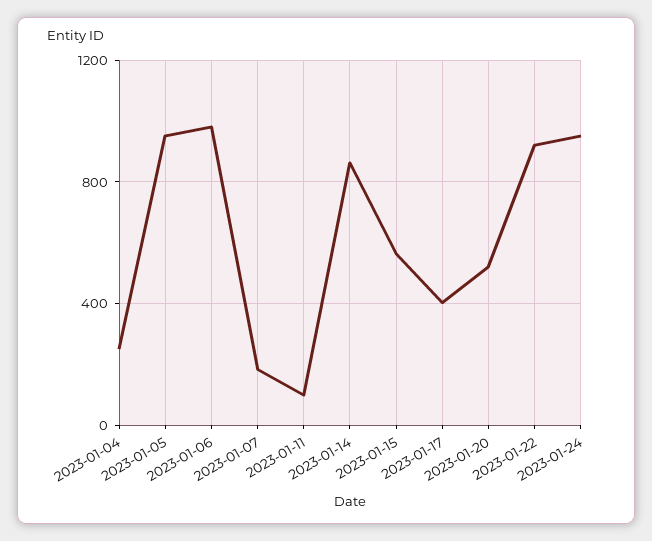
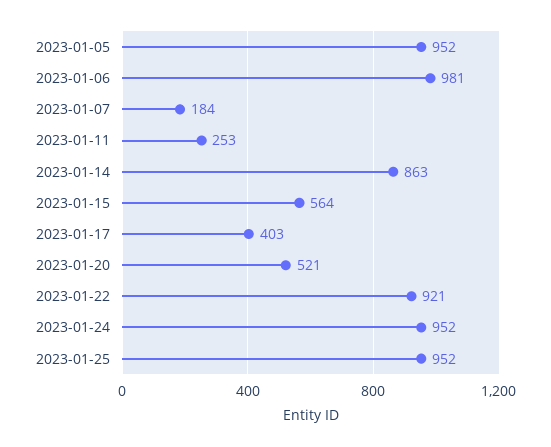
2023-01-04: 250 -> none
2023-01-11: 100 -> 253
2023-01-25: none -> 952

